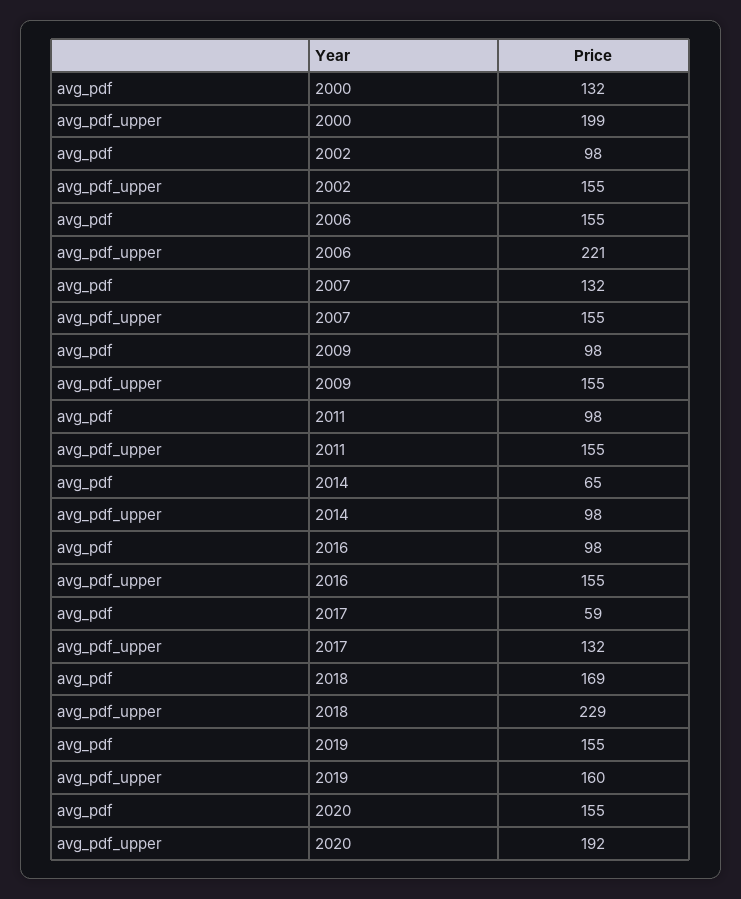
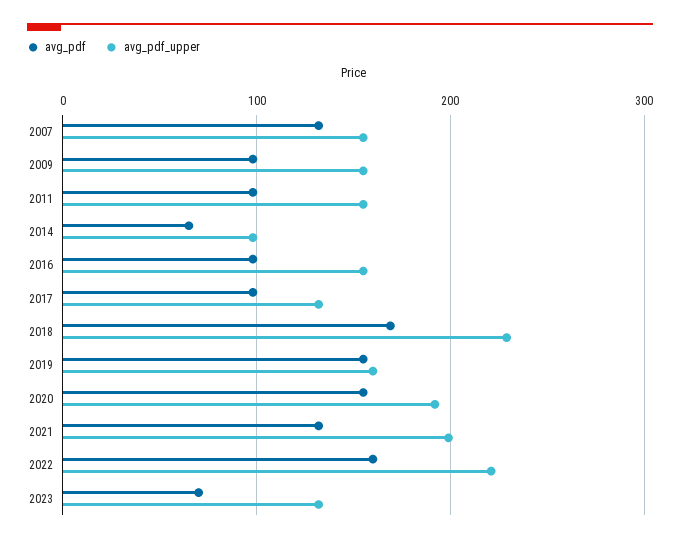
avg_pdf, 2000: 132 -> none
avg_pdf_upper, 2000: 199 -> none
avg_pdf, 2002: 98 -> none
avg_pdf_upper, 2002: 155 -> none
avg_pdf, 2006: 155 -> none
avg_pdf_upper, 2006: 221 -> none
avg_pdf, 2017: 59 -> 100
avg_pdf, 2021: none -> 130
avg_pdf_upper, 2021: none -> 200
avg_pdf, 2022: none -> 160
avg_pdf_upper, 2022: none -> 220
avg_pdf, 2023: none -> 70
avg_pdf_upper, 2023: none -> 130

